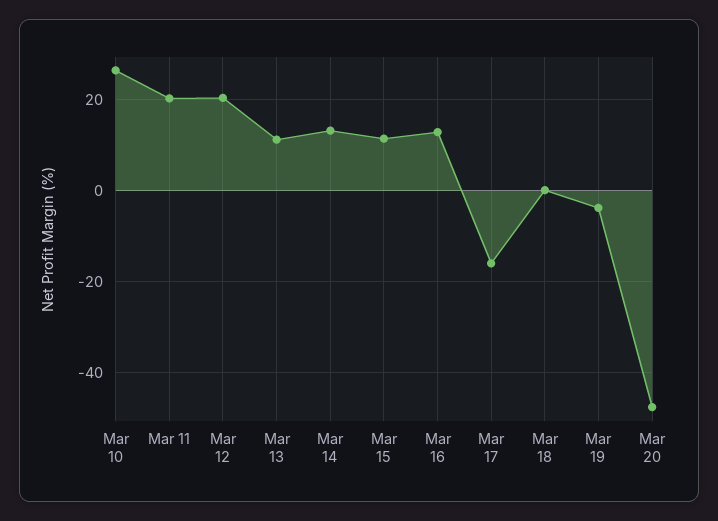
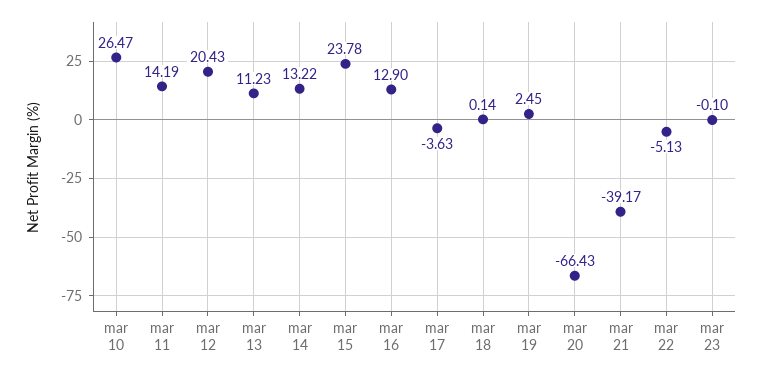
Mar 11: 20 -> 14.19
Mar 15: 12 -> 23.78
Mar 17: -16 -> -3.63
Mar 19: -4 -> 2.45
Mar 20: -48 -> -66.43
mar 21: none -> -39.17
mar 22: none -> -5.13
mar 23: none -> -0.1

